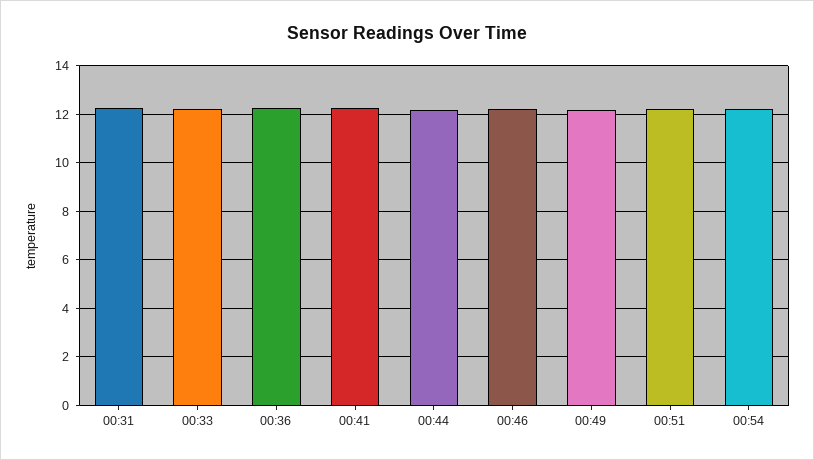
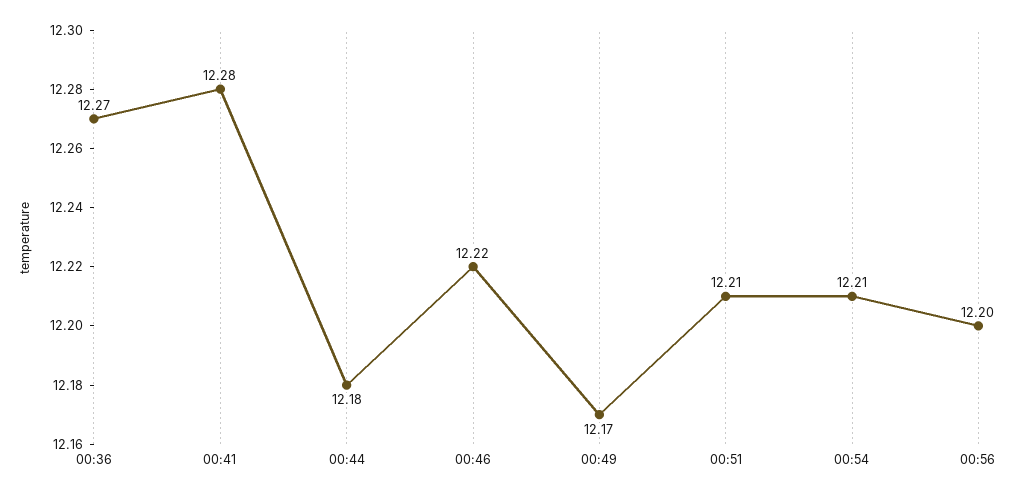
00:31: 12.25 -> none
00:33: 12.25 -> none
00:56: none -> 12.2

